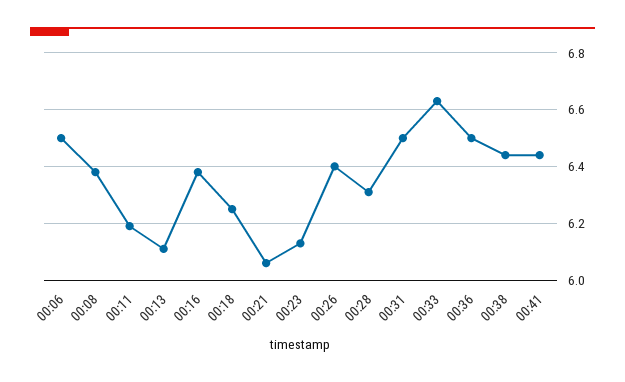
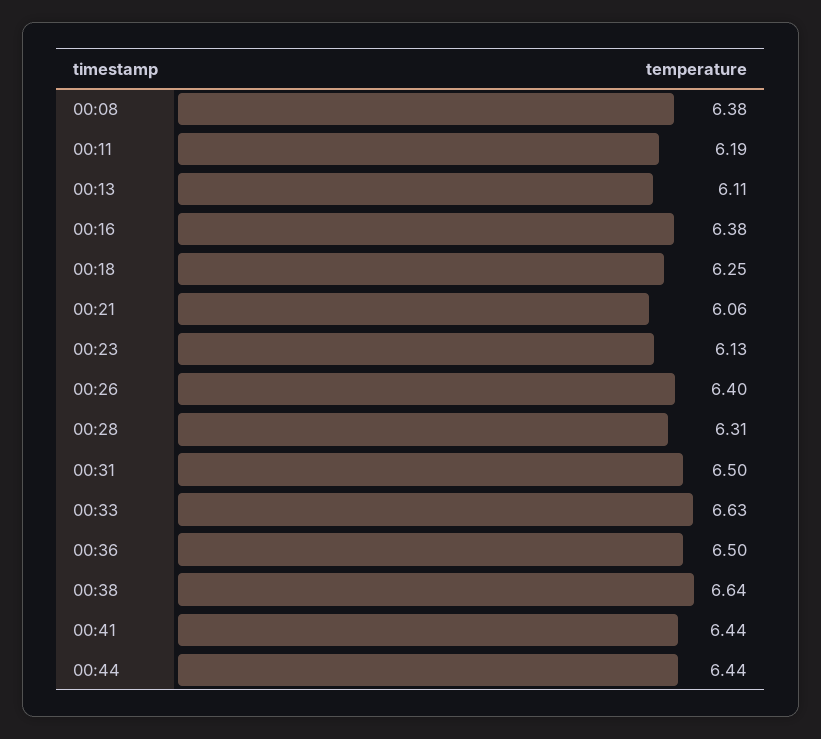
00:06: 6.5 -> none
00:38: 6.45 -> 6.64
00:44: none -> 6.44

